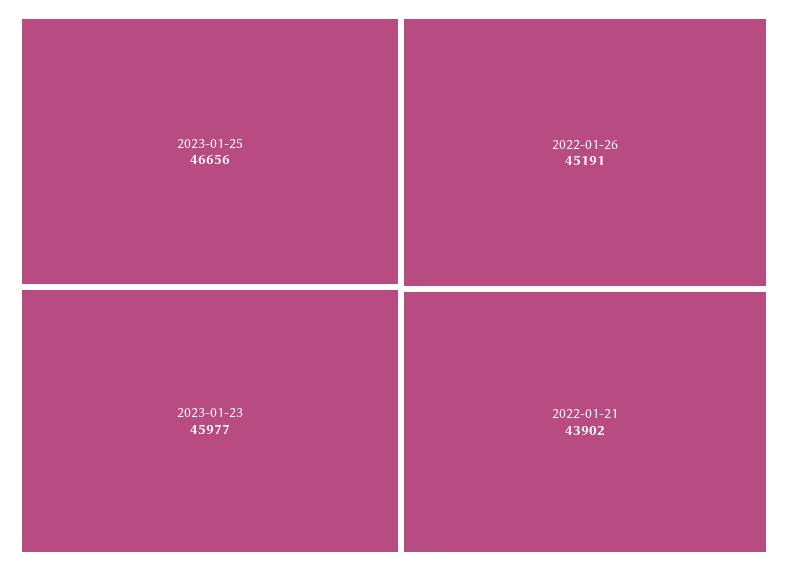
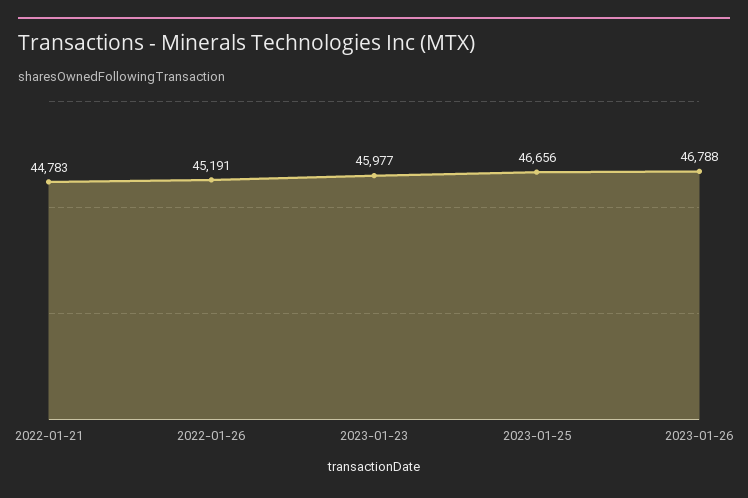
2022-01-21: 43902 -> 44783
2023-01-26: none -> 46788

